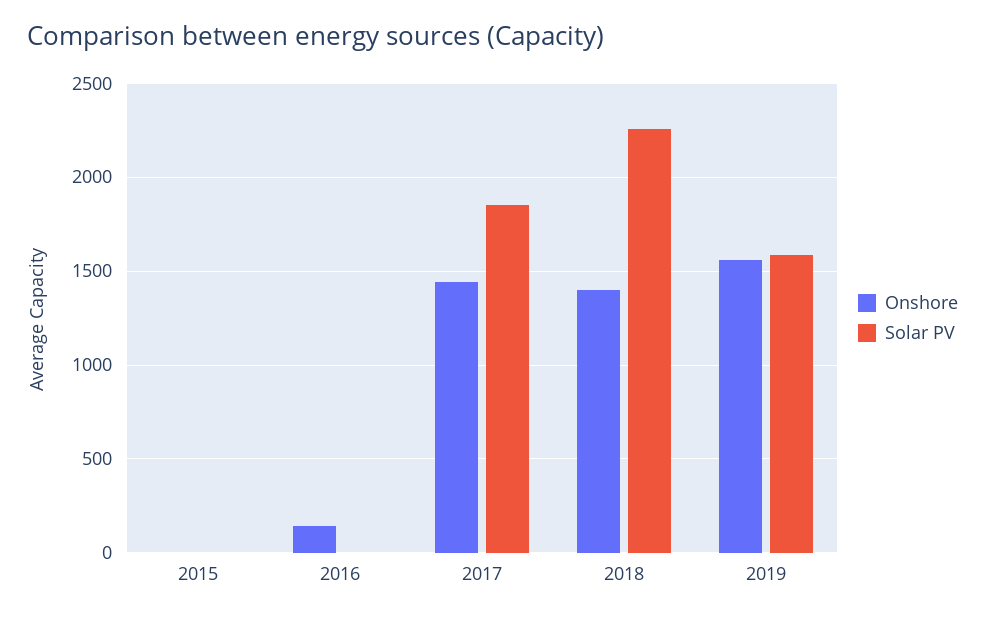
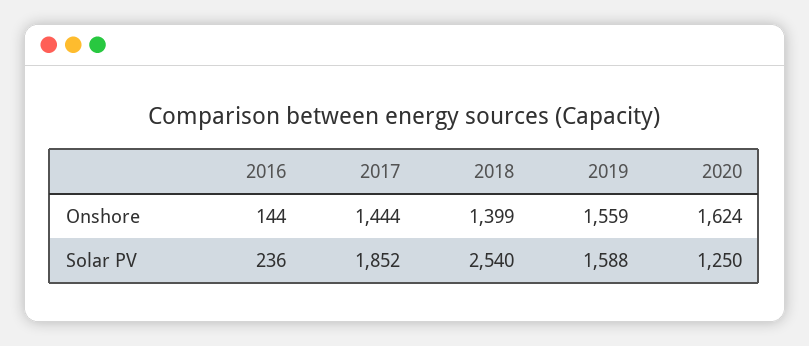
Onshore, 2015: 0 -> none
Solar PV, 2015: 0 -> none
Solar PV, 2016: 0 -> 236
Solar PV, 2018: 2250 -> 2540
Onshore, 2020: none -> 1624
Solar PV, 2020: none -> 1250

